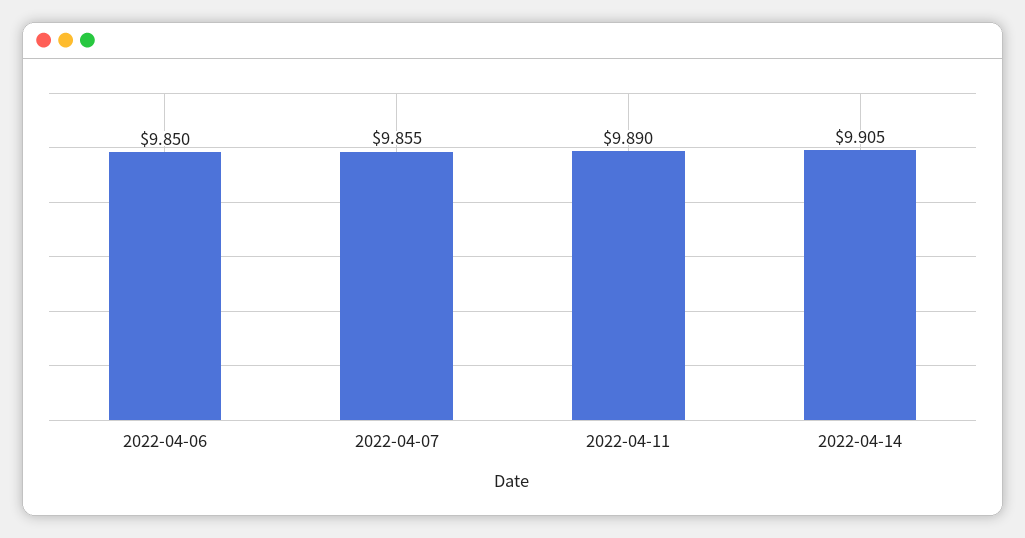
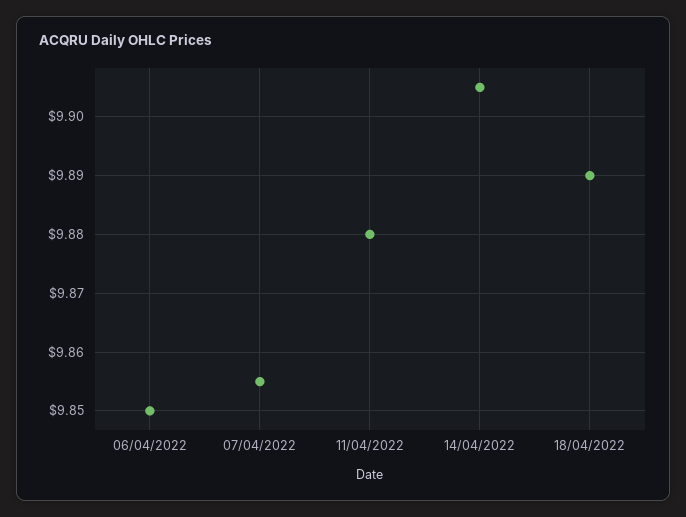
2022-04-11: 9.89 -> 9.88
18/04/2022: none -> 9.89

